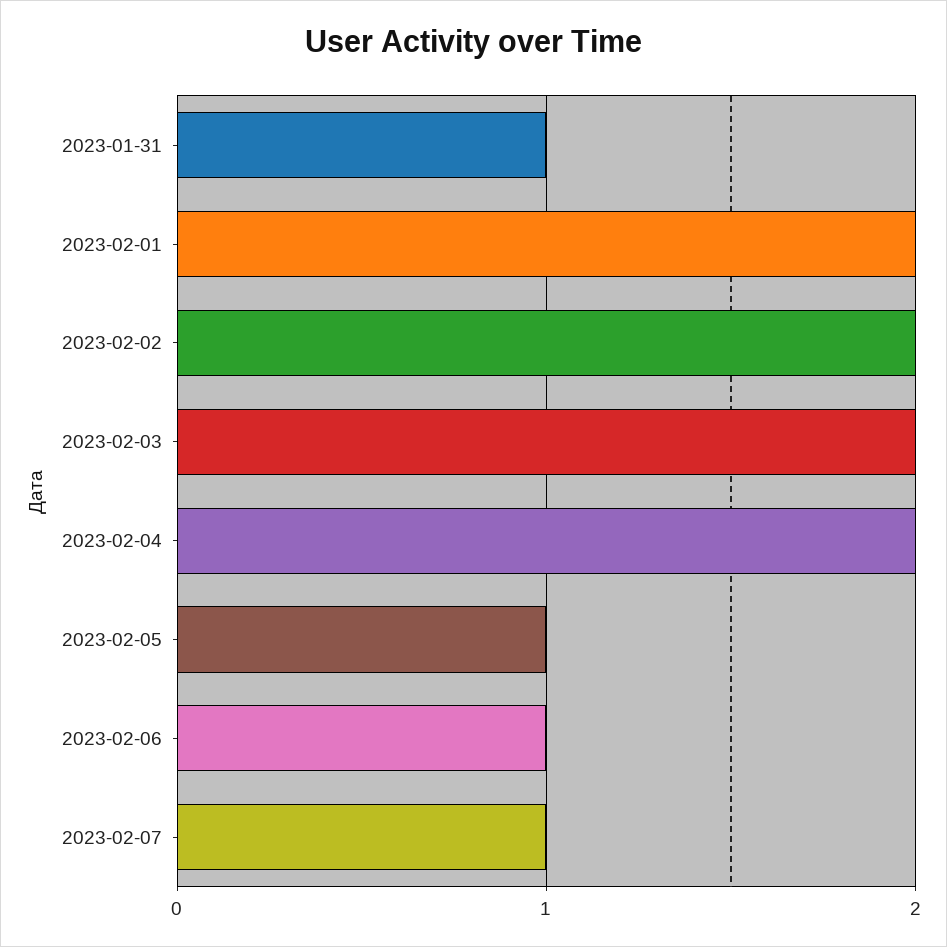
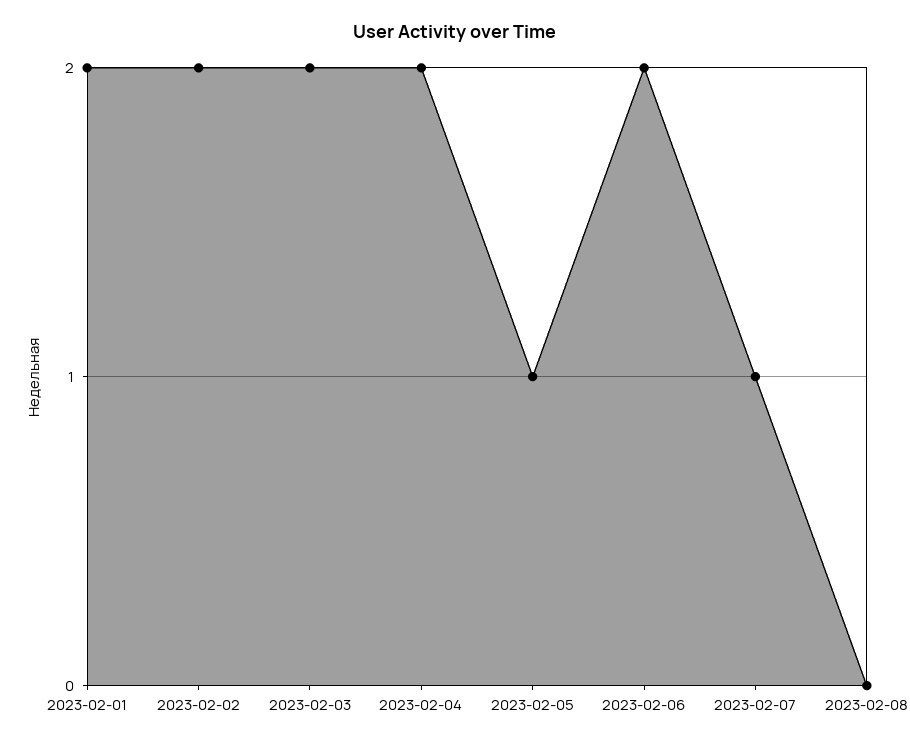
2023-01-31: 1 -> none
2023-02-06: 1 -> 2
2023-02-08: none -> 0

